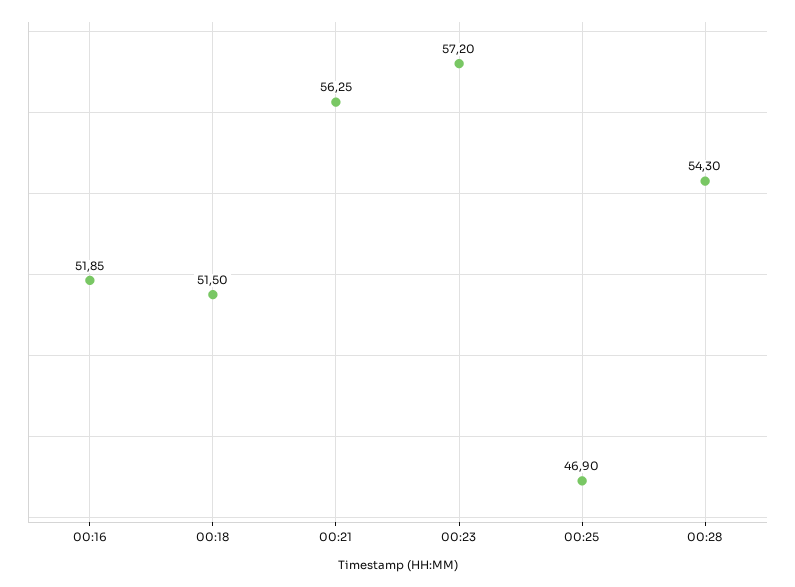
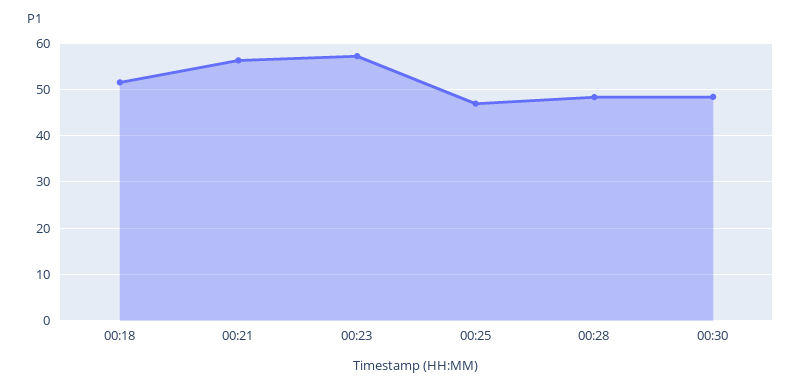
00:16: 51.85 -> none
00:28: 54.3 -> 48
00:30: none -> 48

